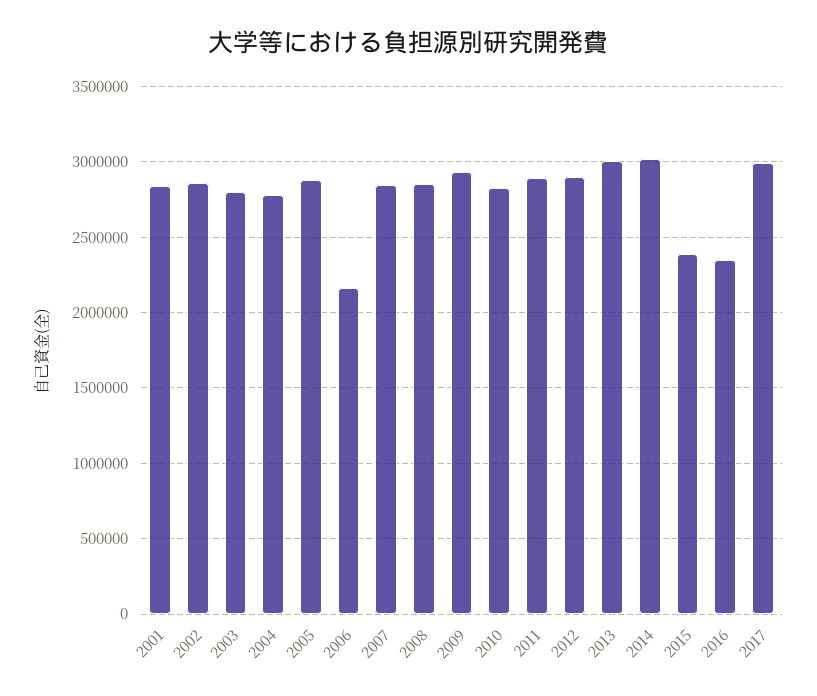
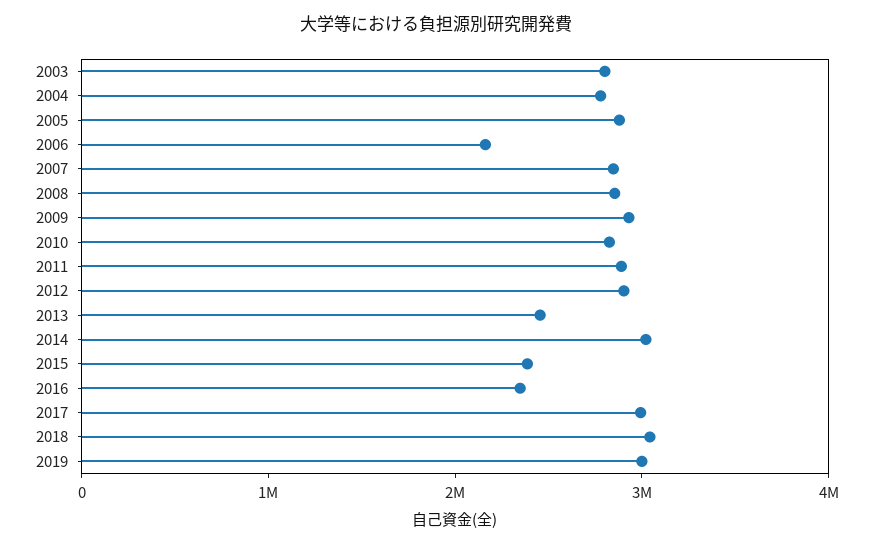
2001: 2850000 -> none
2002: 2850000 -> none
2013: 3000000 -> 2400000
2018: none -> 3000000
2019: none -> 3000000

